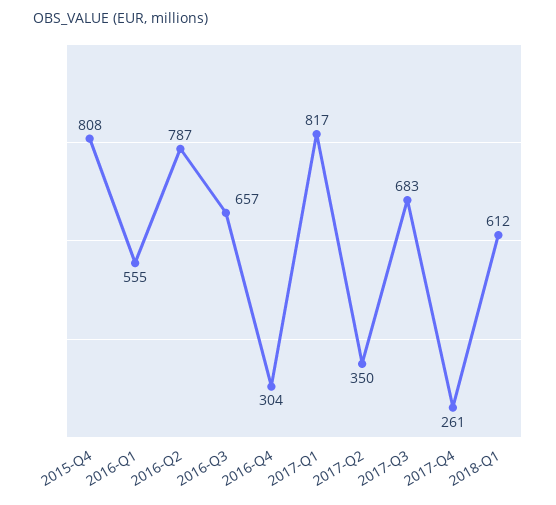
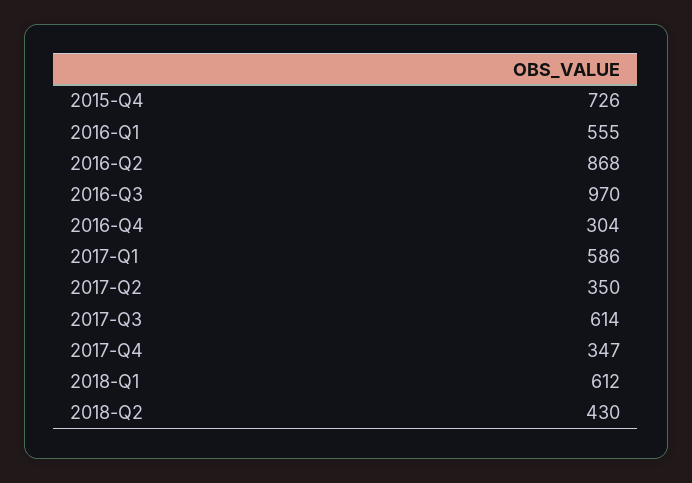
2015-Q4: 808 -> 726
2016-Q2: 787 -> 868
2016-Q3: 657 -> 970
2017-Q1: 817 -> 586
2017-Q3: 683 -> 614
2017-Q4: 261 -> 347
2018-Q2: none -> 430

